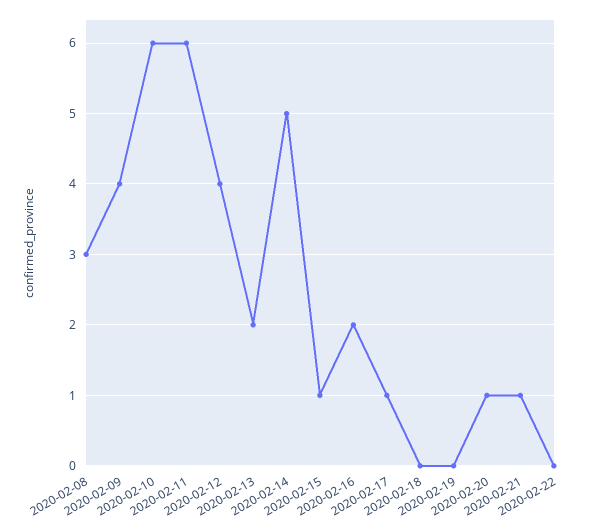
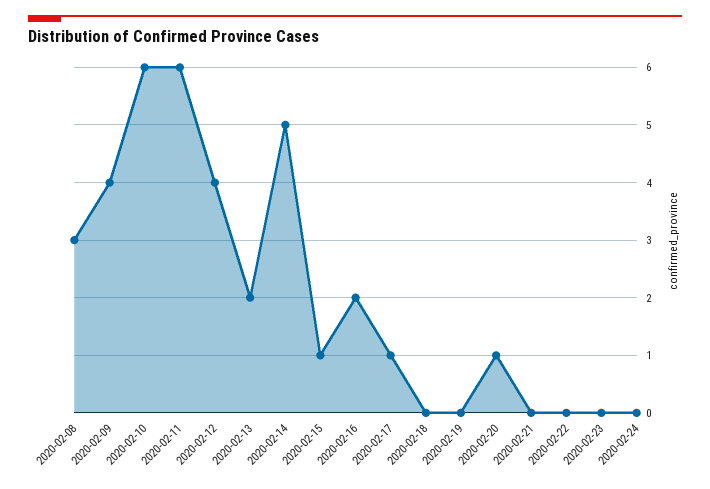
2020-02-21: 1 -> 0
2020-02-23: none -> 0
2020-02-24: none -> 0

